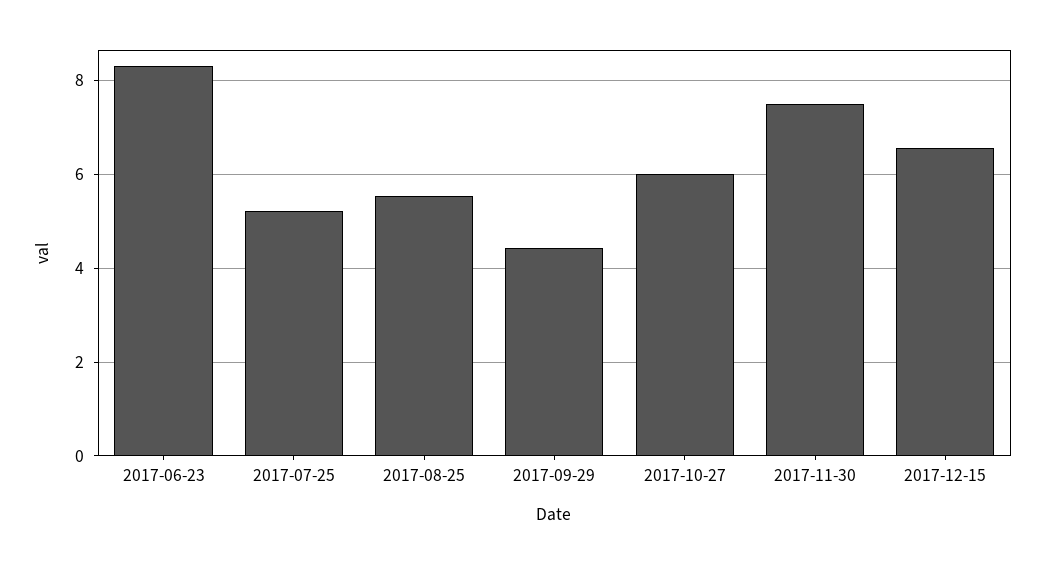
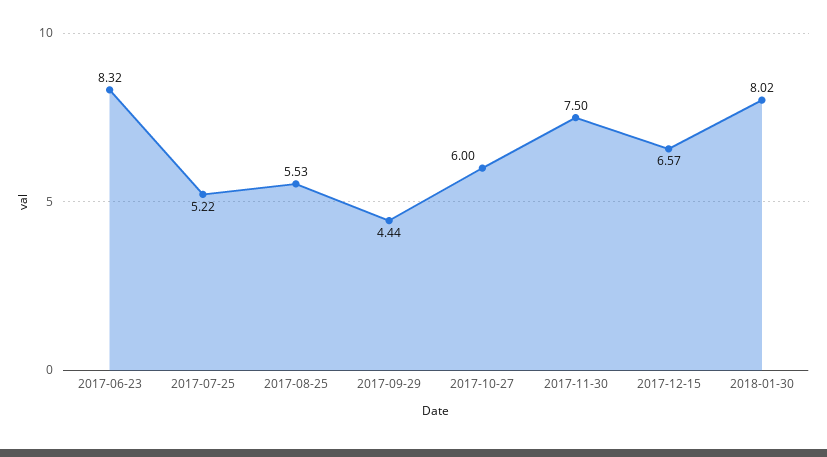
2018-01-30: none -> 8.02

